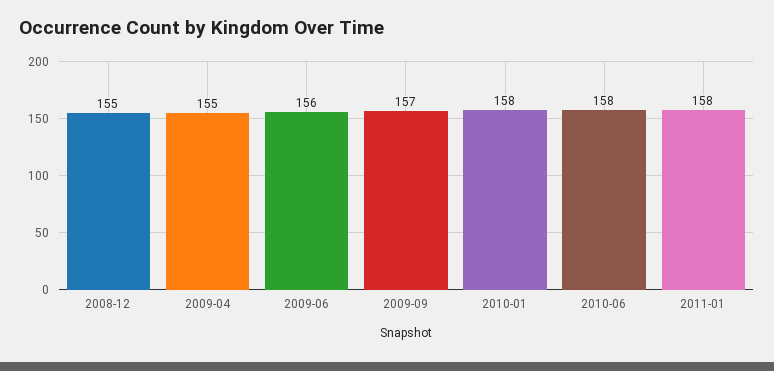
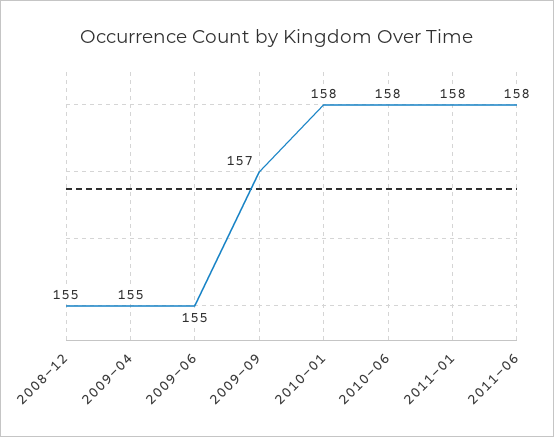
2009-06: 156 -> 155
2011-06: none -> 158

